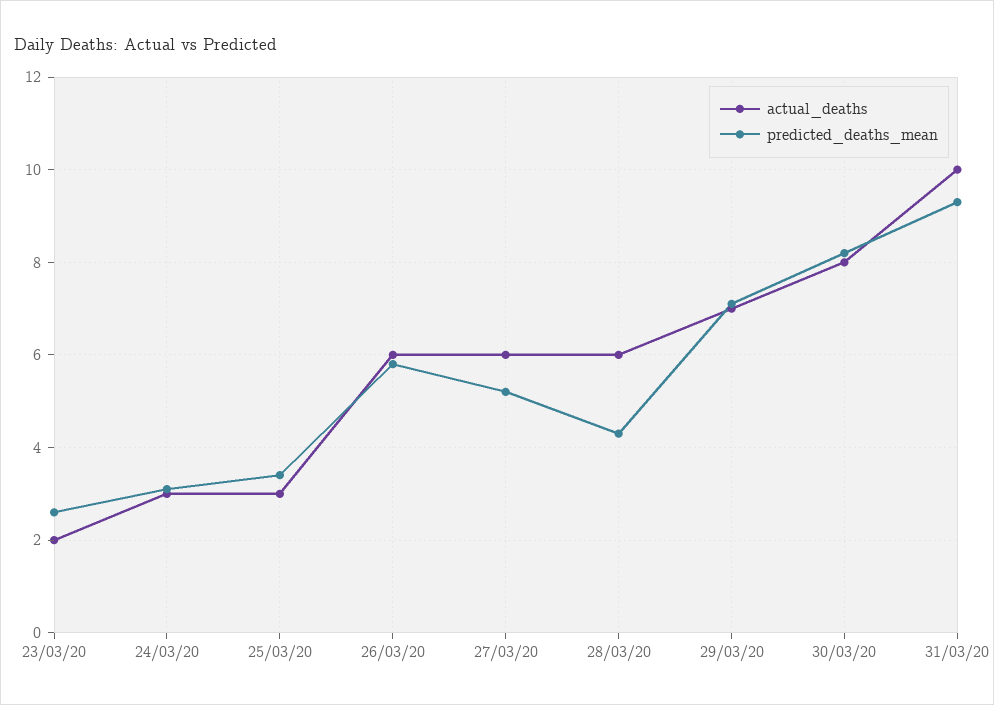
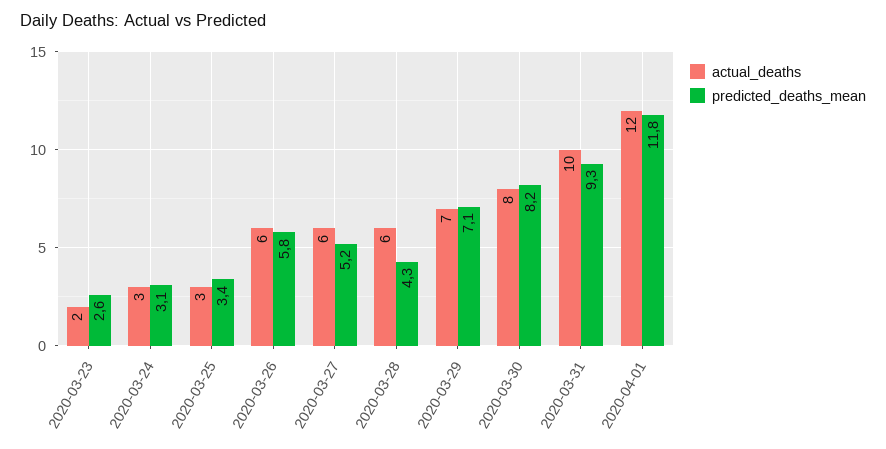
actual_deaths, 2020-04-01: none -> 12
predicted_deaths_mean, 2020-04-01: none -> 11.8

